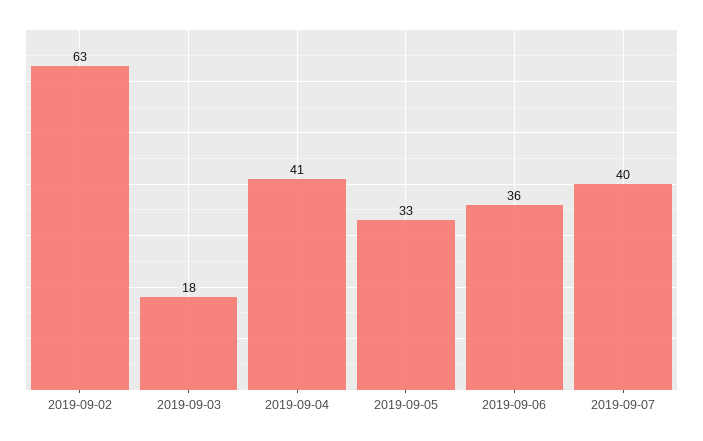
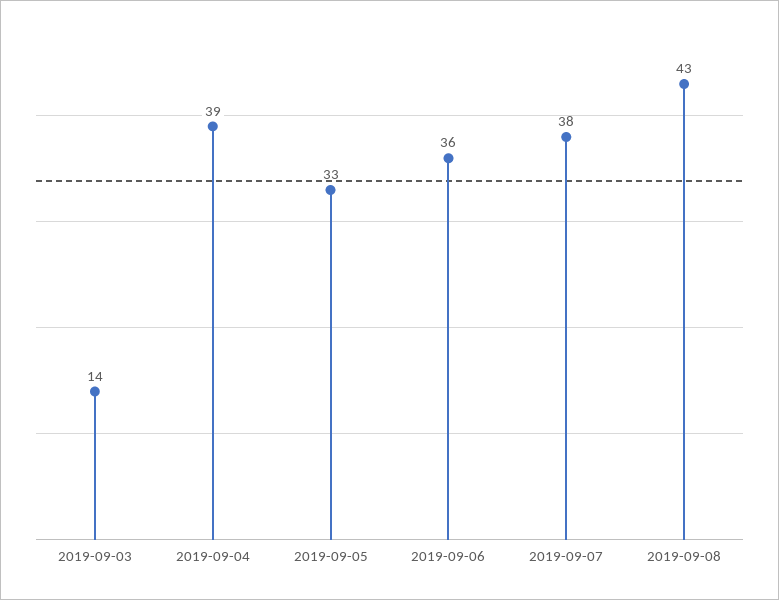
2019-09-02: 63 -> none
2019-09-03: 18 -> 14
2019-09-04: 41 -> 39
2019-09-07: 40 -> 38
2019-09-08: none -> 43

